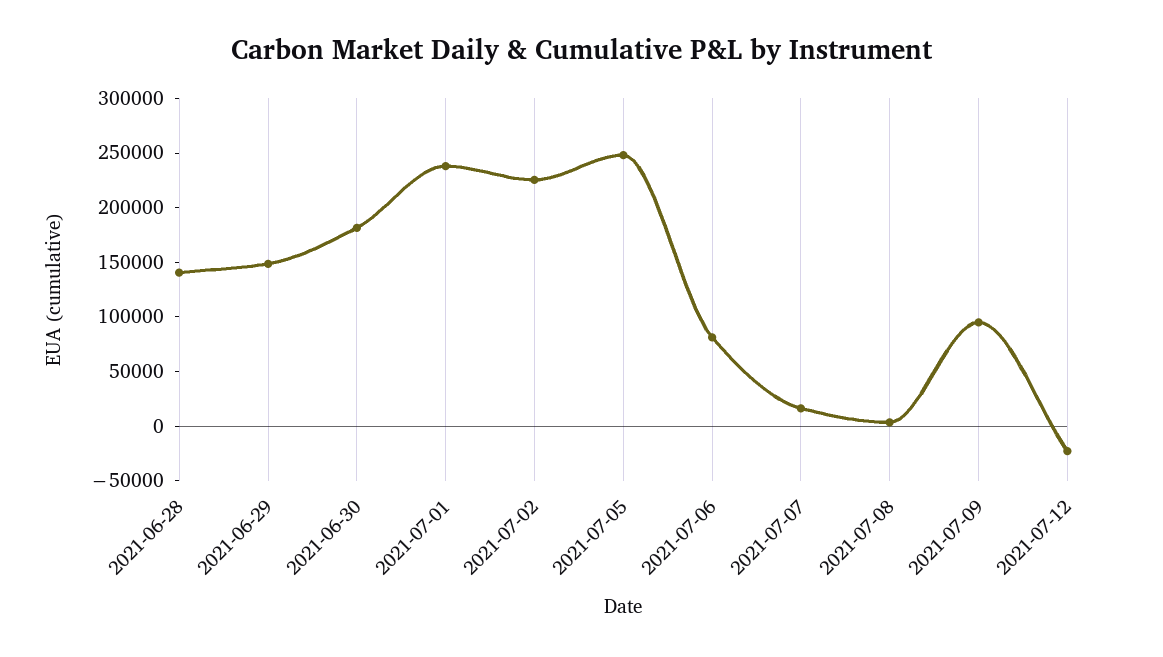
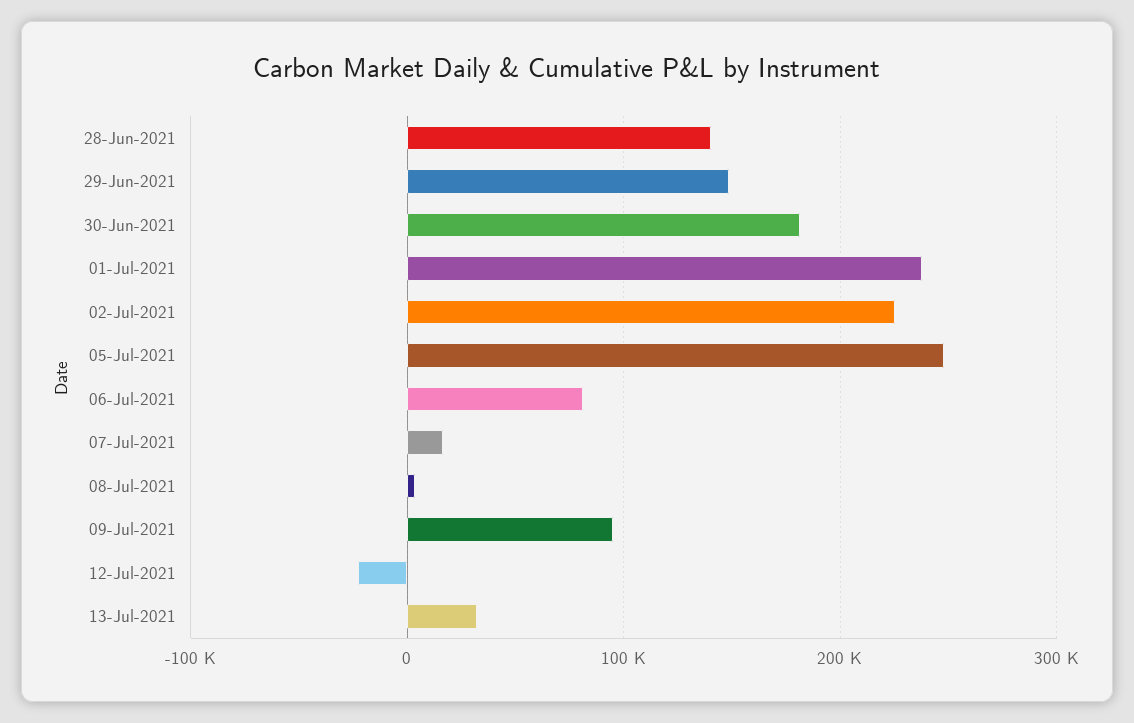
13-Jul-2021: none -> 30000

